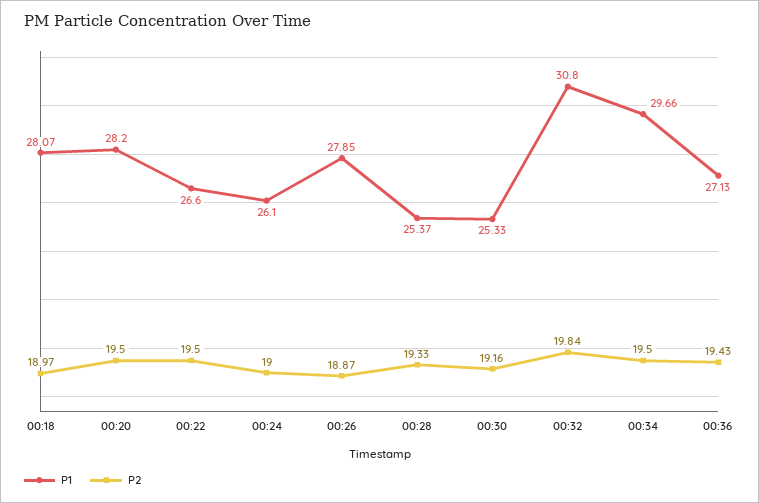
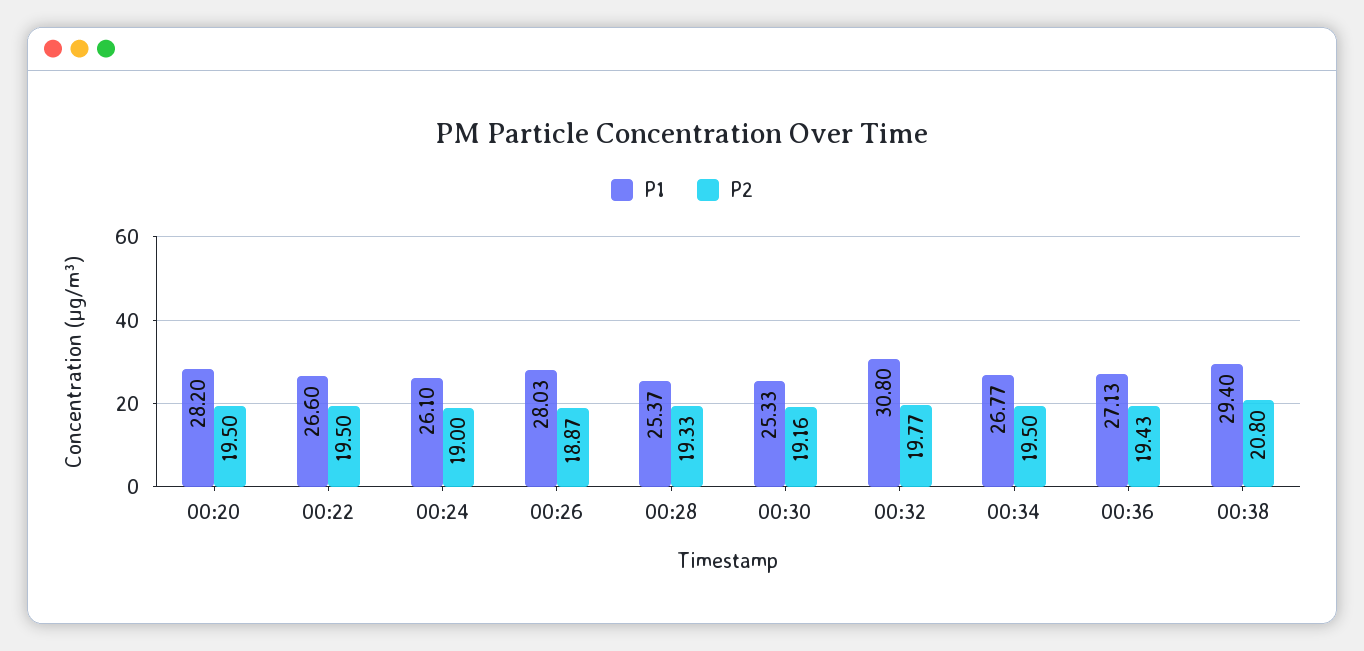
P1, 00:18: 28.07 -> none
P2, 00:18: 18.97 -> none
P1, 00:26: 27.85 -> 28.03
P2, 00:32: 19.84 -> 19.77
P1, 00:34: 29.66 -> 26.77
P1, 00:38: none -> 29.4
P2, 00:38: none -> 20.8

